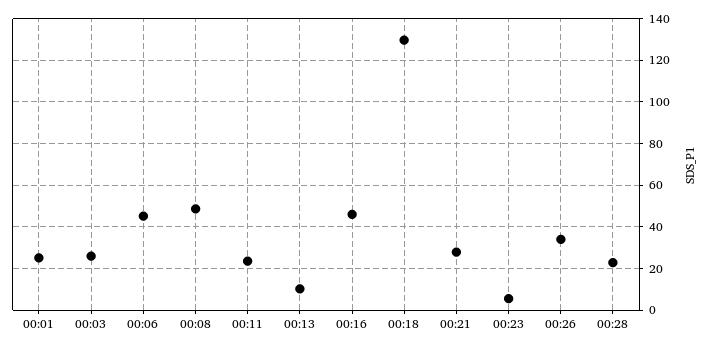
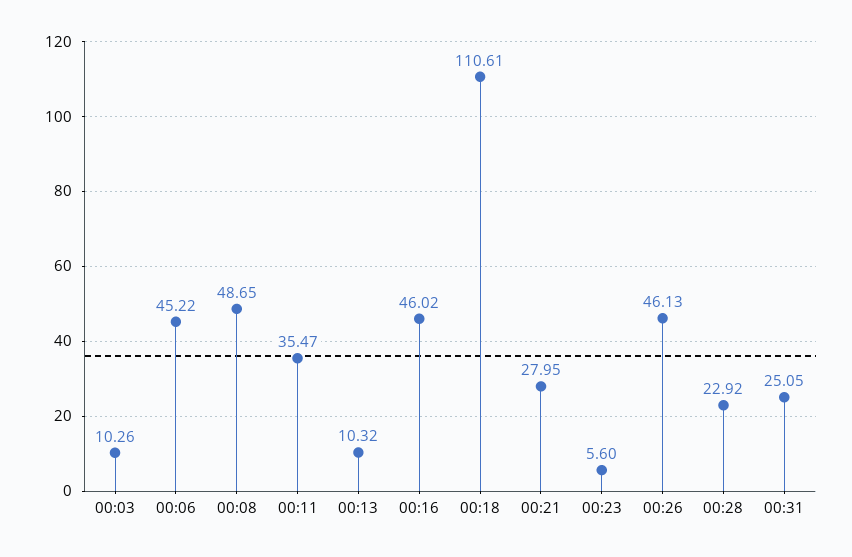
00:01: 25 -> none
00:03: 25 -> 10.26
00:11: 25 -> 35.47
00:18: 130 -> 110.61
00:26: 35 -> 46.13
00:31: none -> 25.05

